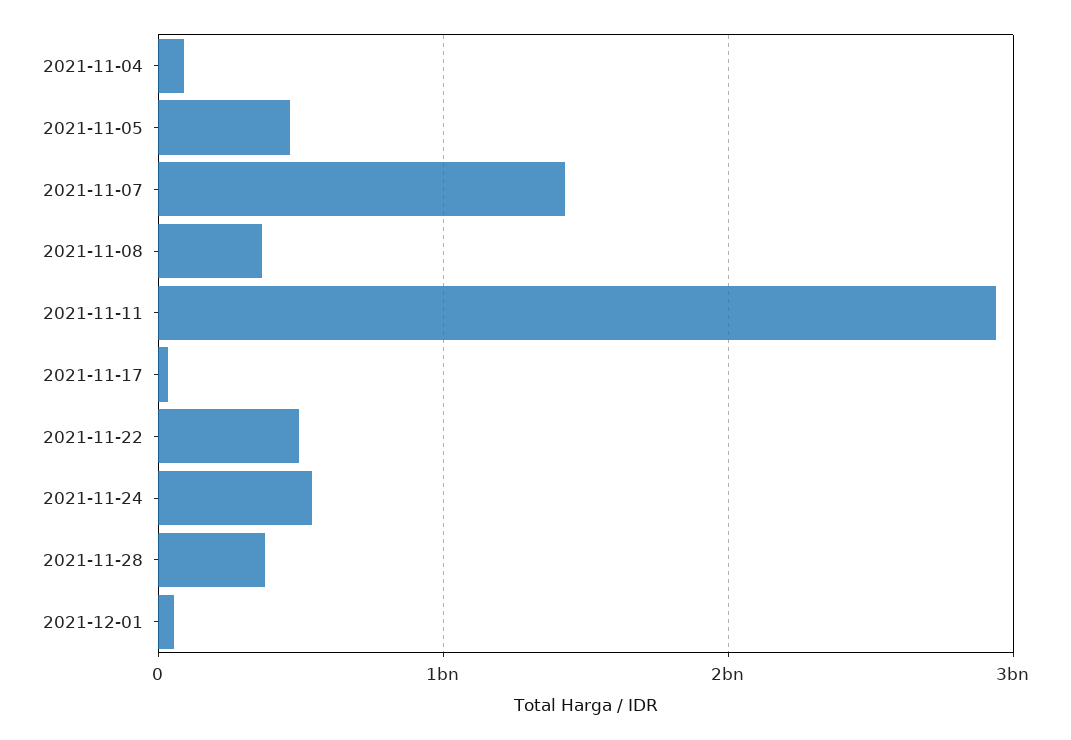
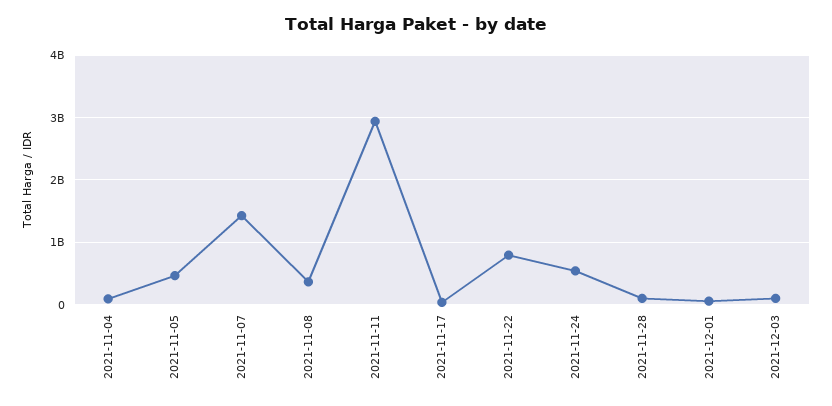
2021-11-22: 500000000 -> 800000000
2021-11-28: 400000000 -> 100000000
2021-12-03: none -> 100000000

